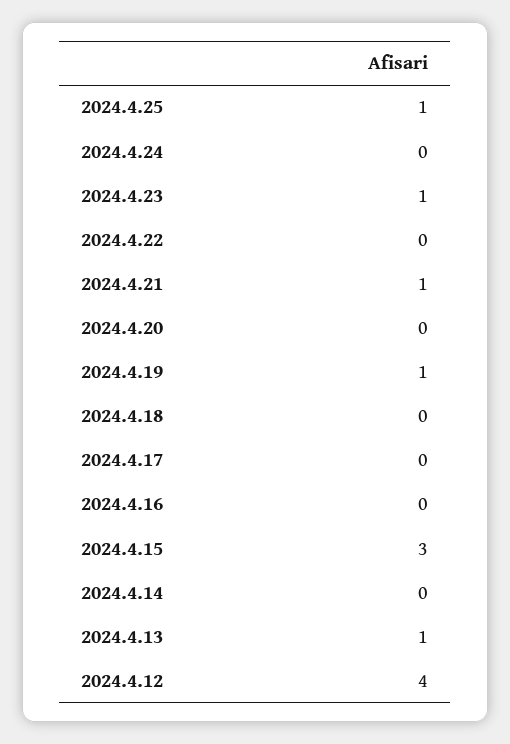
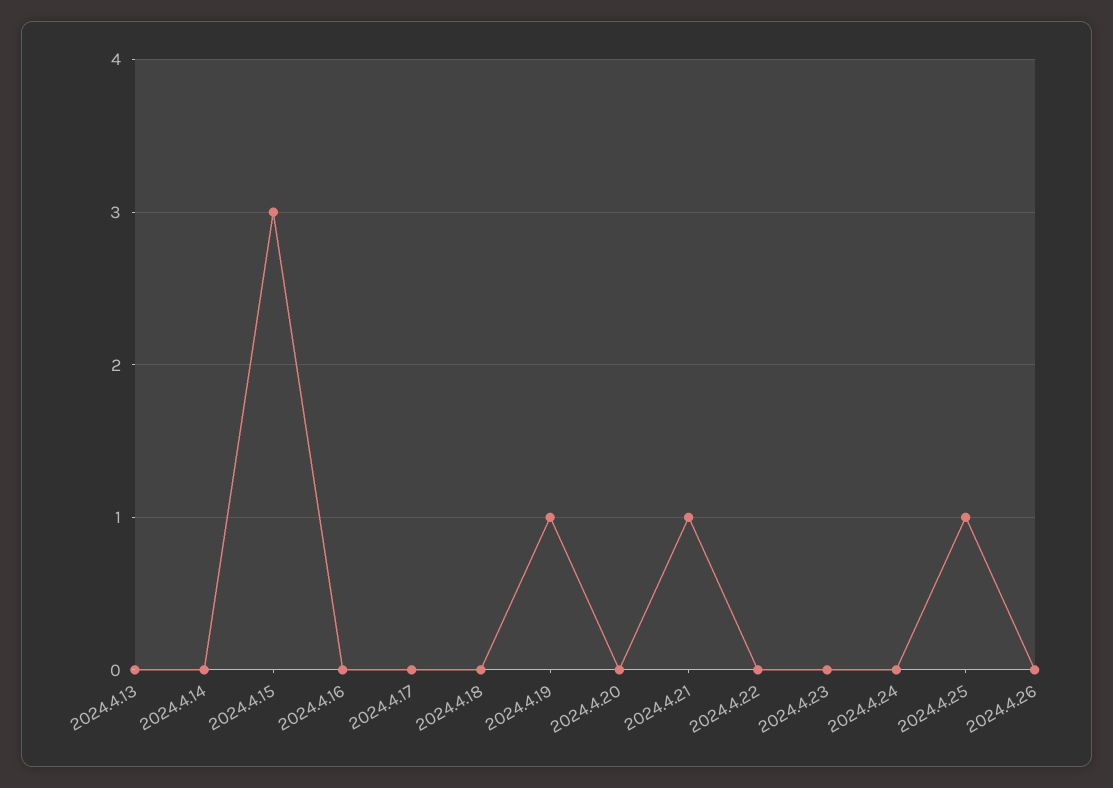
2024.4.23: 1 -> 0
2024.4.13: 1 -> 0
2024.4.12: 4 -> none
2024.4.26: none -> 0

